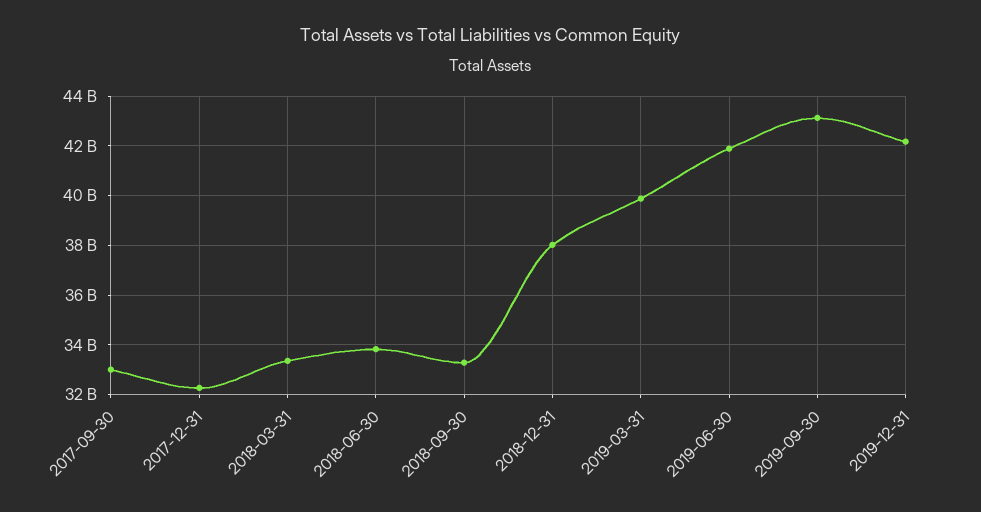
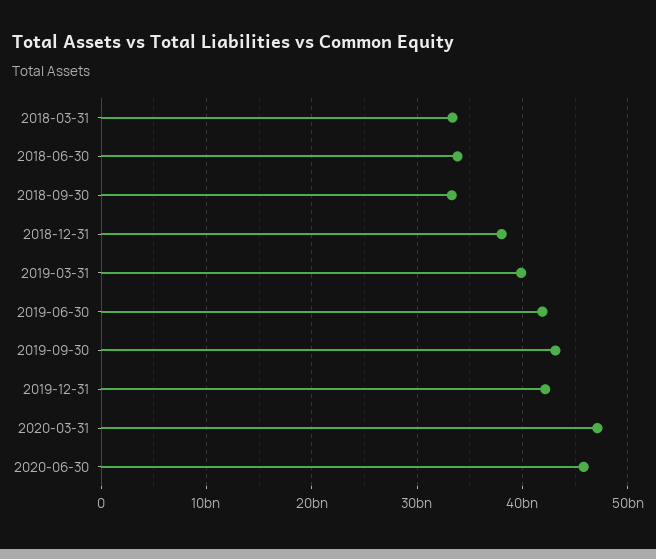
2017-09-30: 33000000000 -> none
2017-12-31: 32250000000 -> none
2020-03-31: none -> 47000000000
2020-06-30: none -> 46000000000

